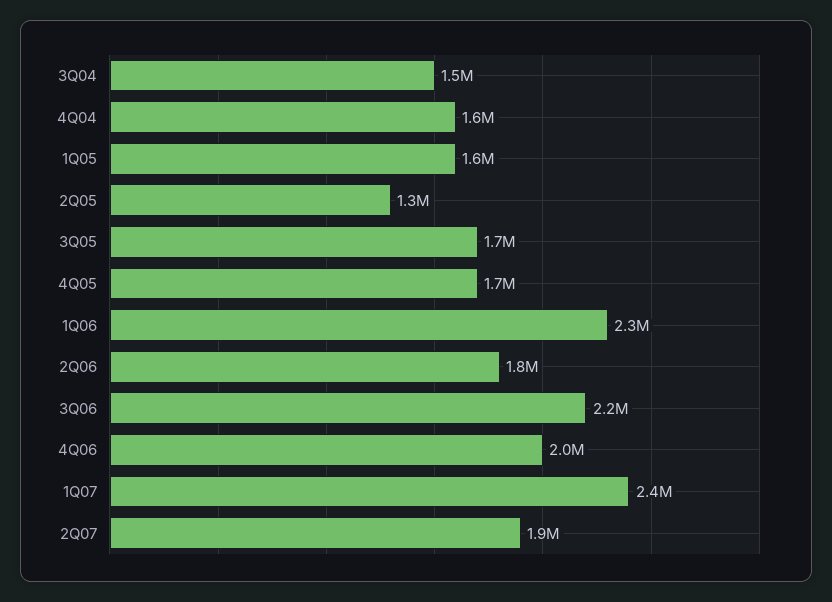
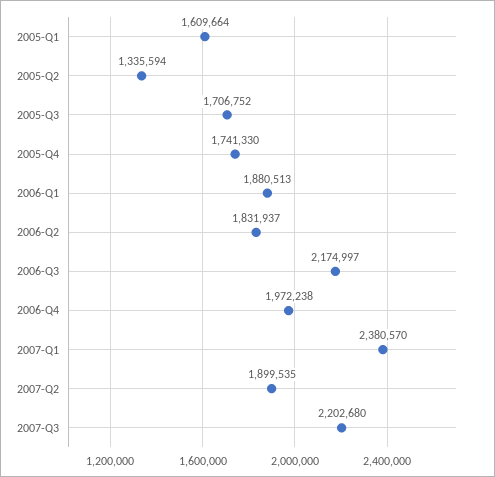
3Q04: 1500000 -> none
4Q04: 1600000 -> none
1Q06: 2300000 -> 1880513
2007-Q3: none -> 2202680

